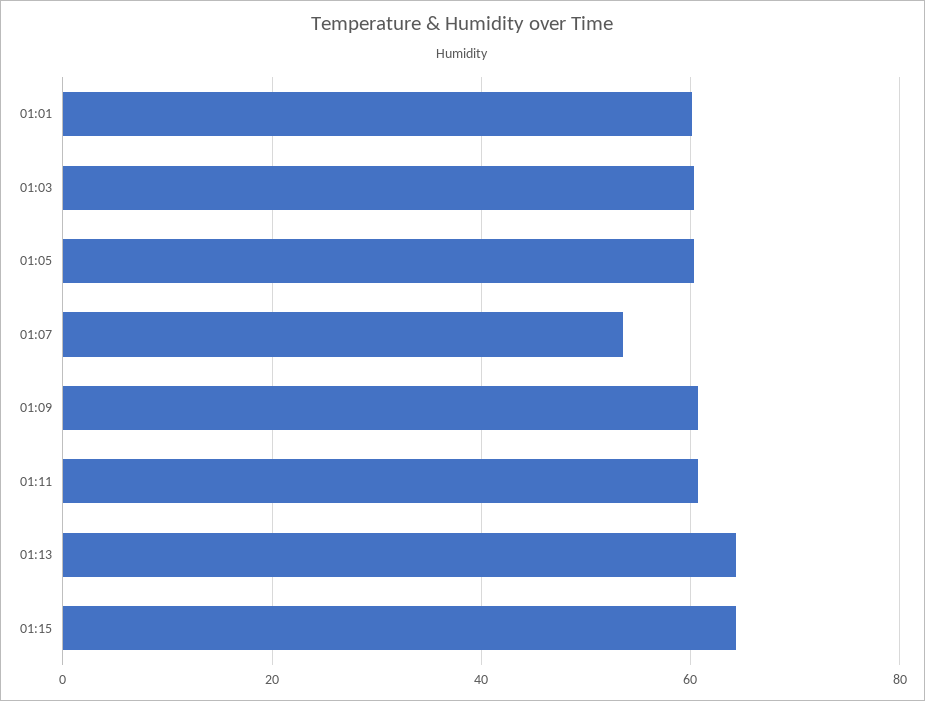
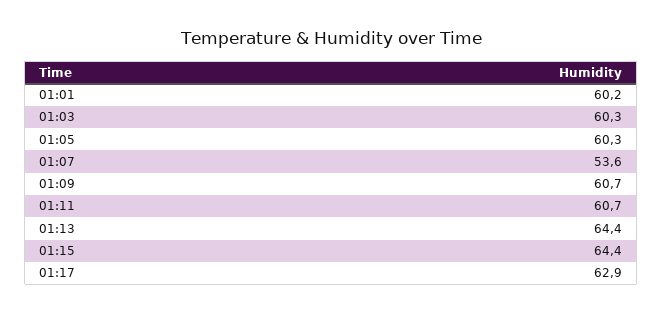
01:17: none -> 62.9

